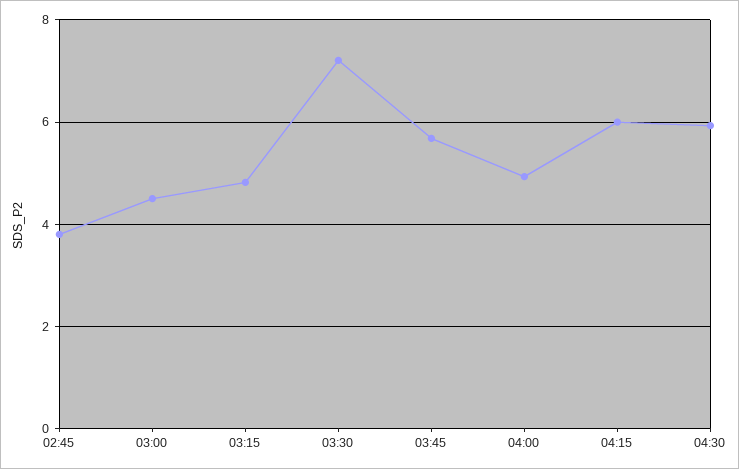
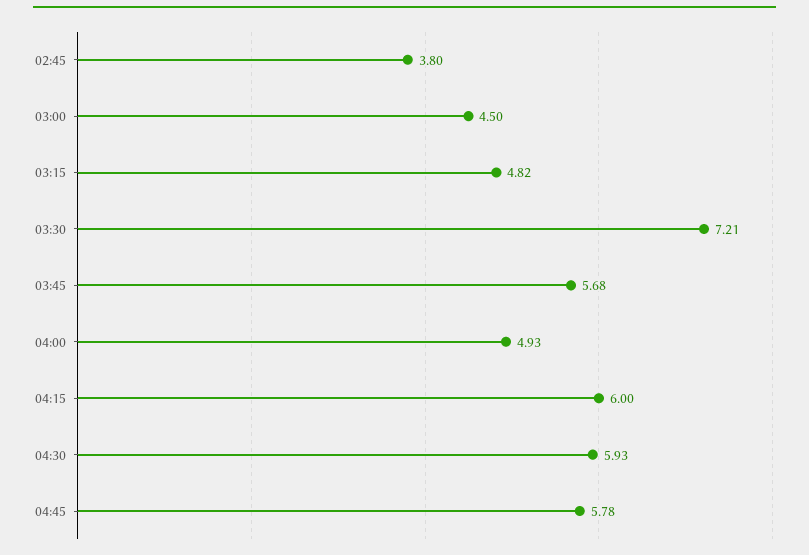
04:45: none -> 5.78

